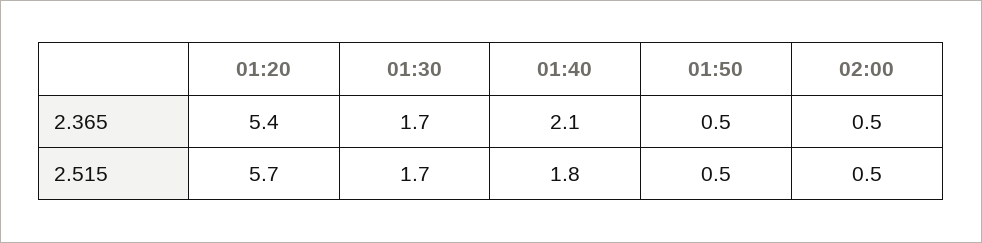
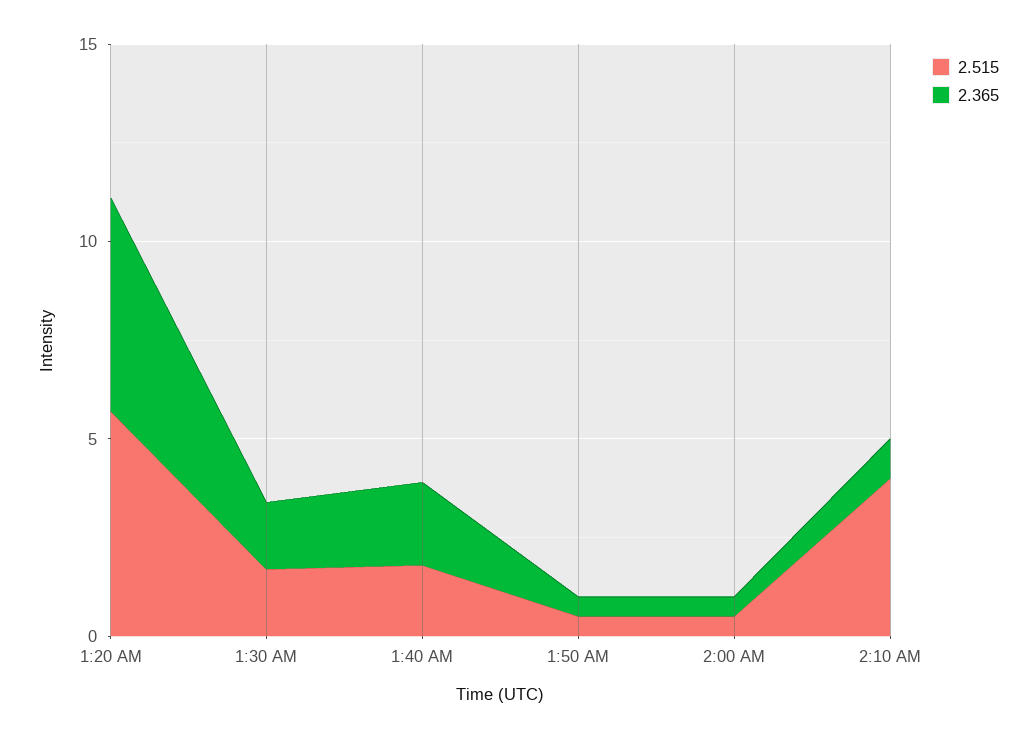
2.515, 2:10 AM: none -> 4
2.365, 2:10 AM: none -> 1

